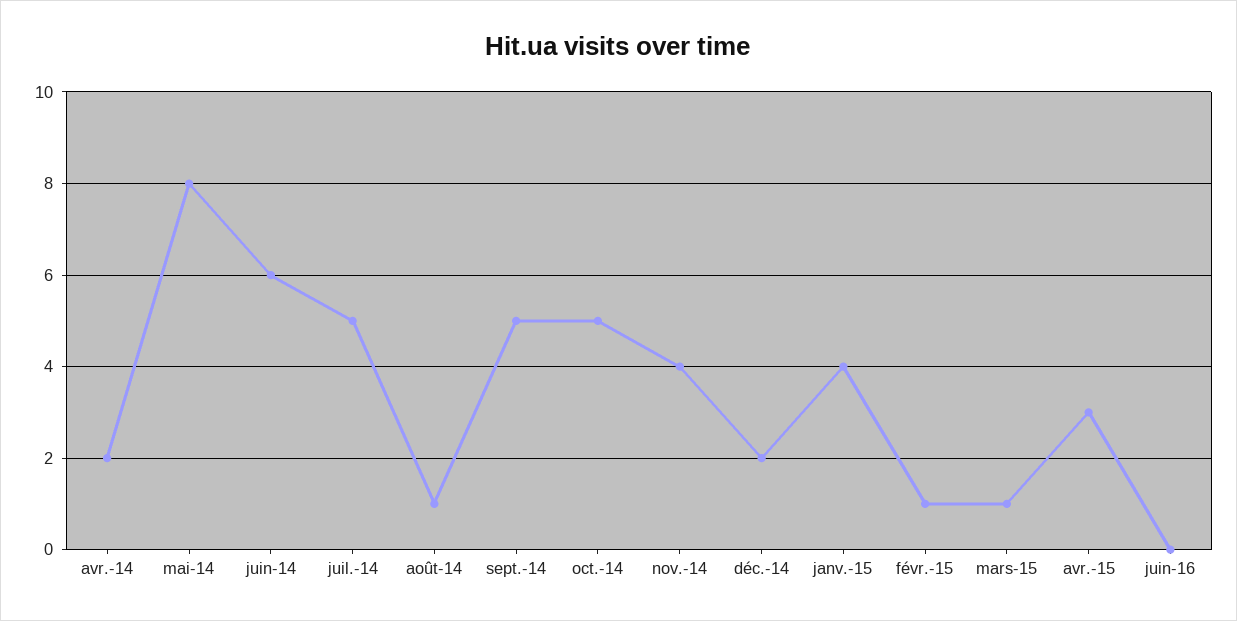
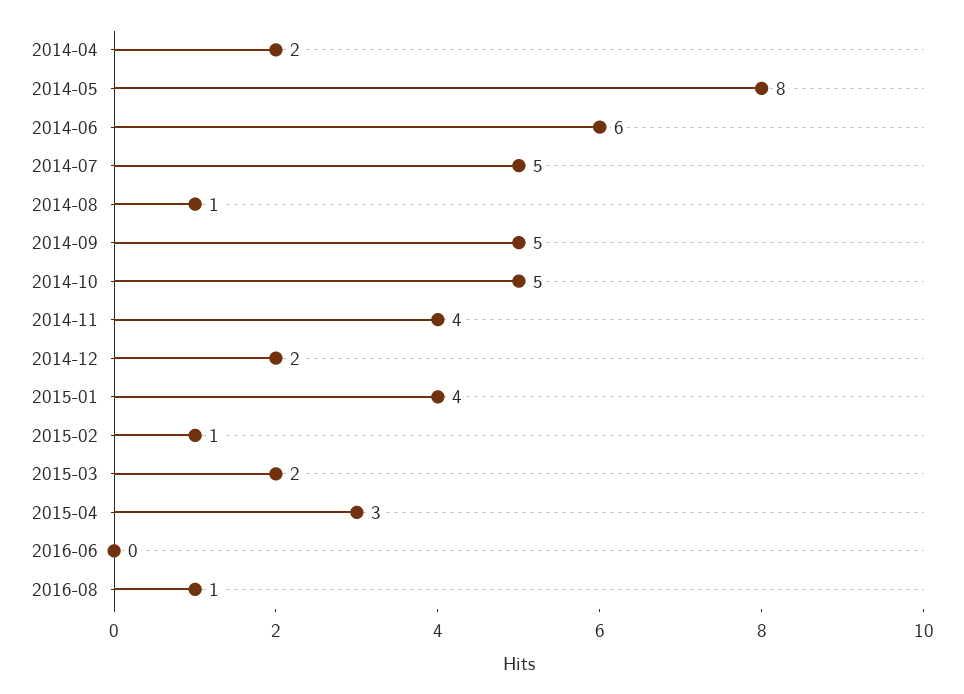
mars-15: 1 -> 2
2016-08: none -> 1

